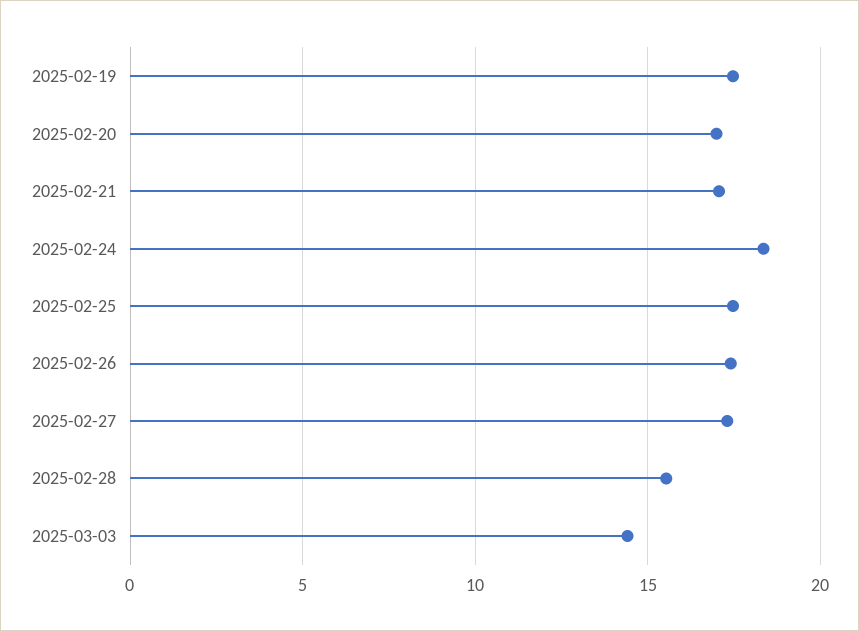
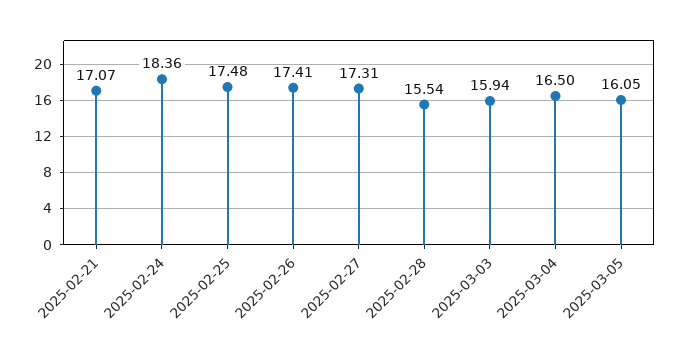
2025-02-19: 17.5 -> none
2025-02-20: 17 -> none
2025-03-03: 14.5 -> 15.94
2025-03-04: none -> 16.5
2025-03-05: none -> 16.05

